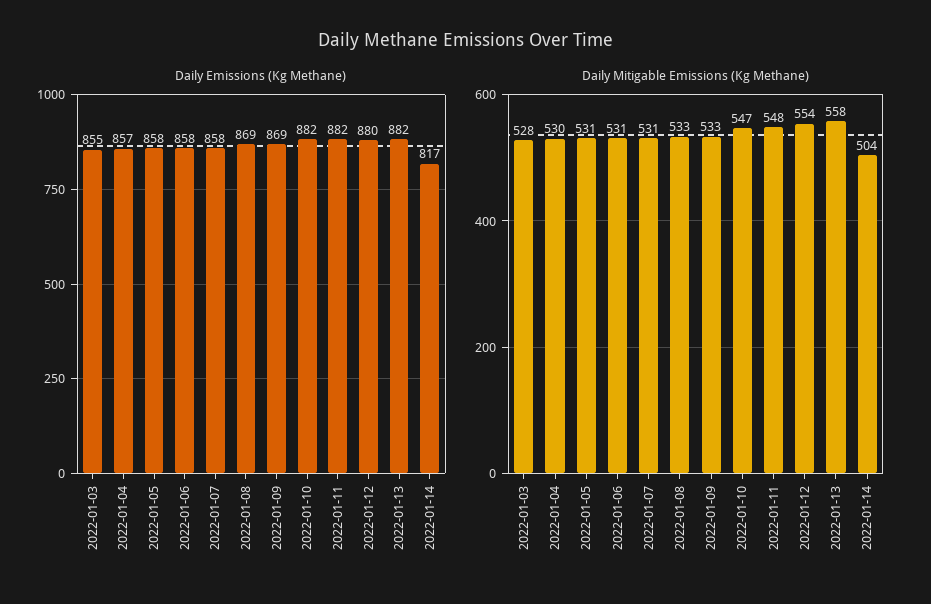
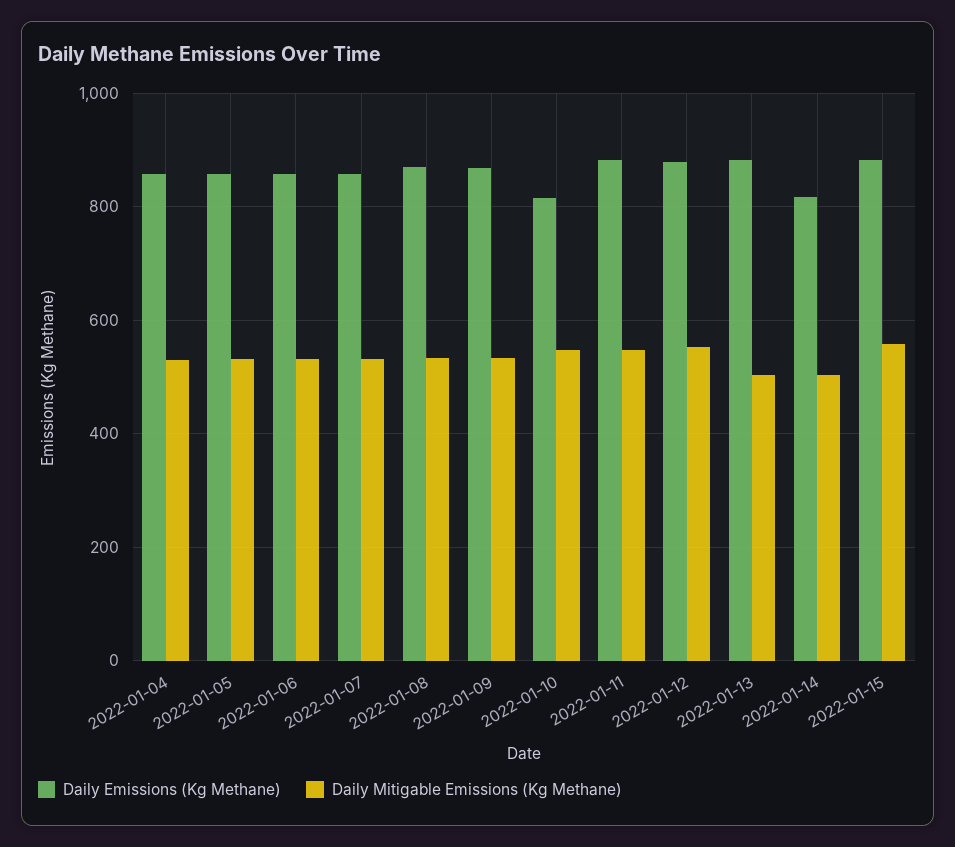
Daily Emissions (Kg Methane), 2022-01-03: 855 -> none
Daily Emissions (Kg Methane), 2022-01-10: 882 -> 820
Daily Mitigable Emissions (Kg Methane), 2022-01-03: 528 -> none
Daily Mitigable Emissions (Kg Methane), 2022-01-13: 558 -> 500
Daily Emissions (Kg Methane), 2022-01-15: none -> 880
Daily Mitigable Emissions (Kg Methane), 2022-01-15: none -> 560

